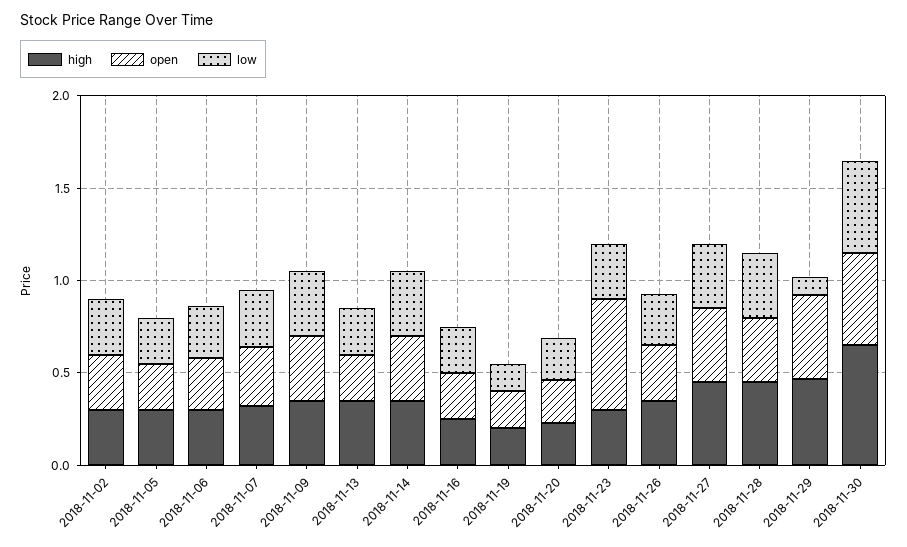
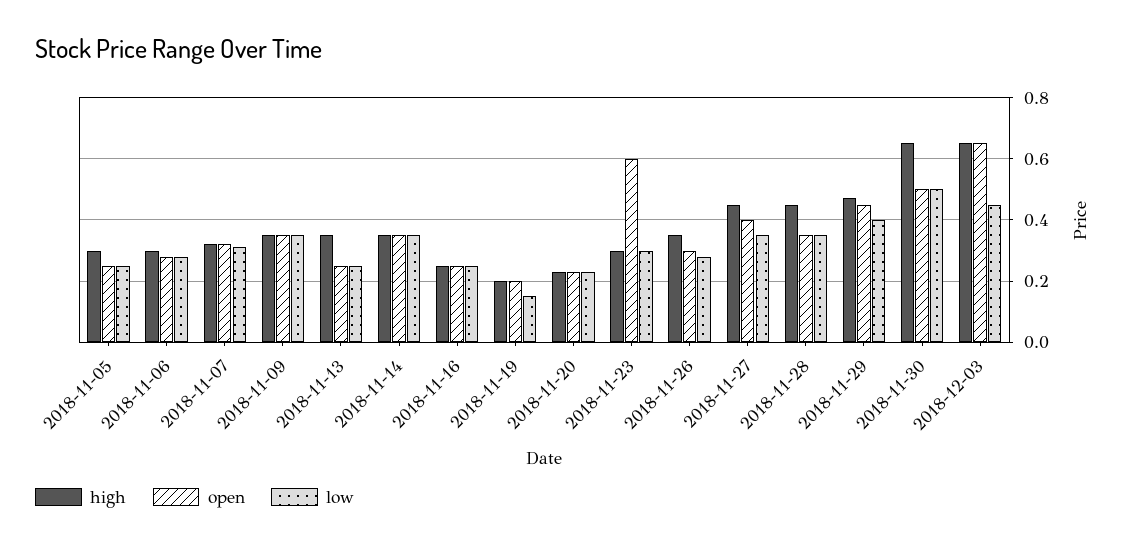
high, 2018-11-02: 0.3 -> none
open, 2018-11-02: 0.3 -> none
low, 2018-11-02: 0.3 -> none
low, 2018-11-29: 0.1 -> 0.4
high, 2018-12-03: none -> 0.65
open, 2018-12-03: none -> 0.65
low, 2018-12-03: none -> 0.45

